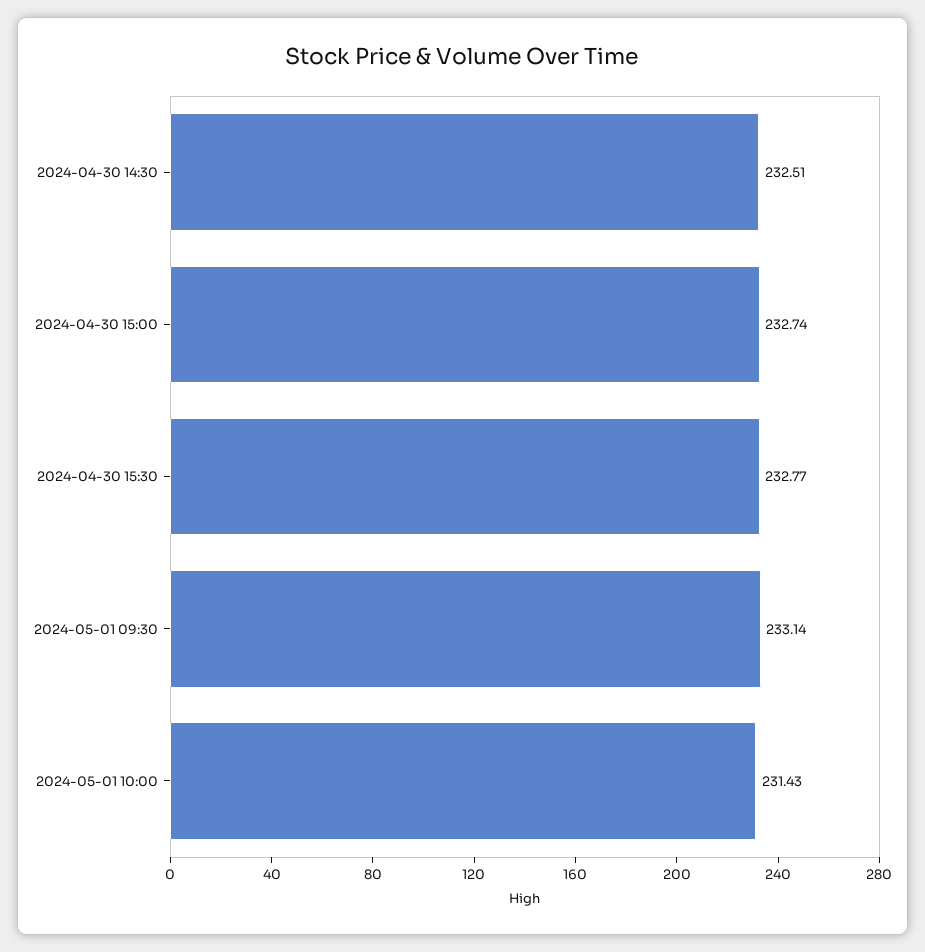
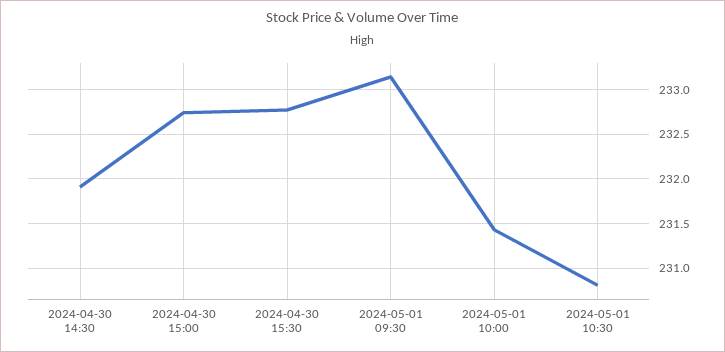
2024-04-30 14:30: 232.51 -> 231.9
2024-05-01 10:30: none -> 230.8

